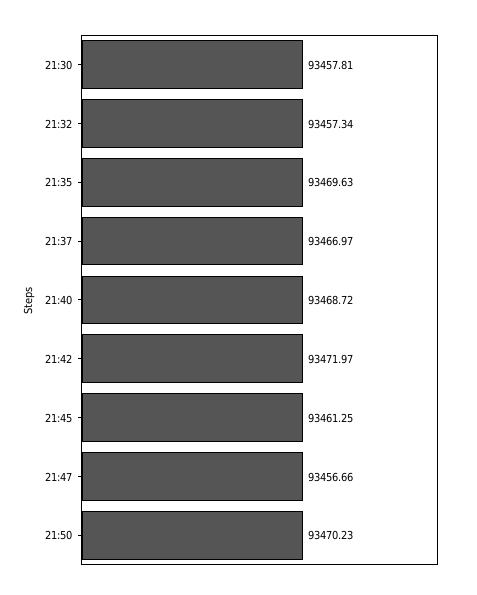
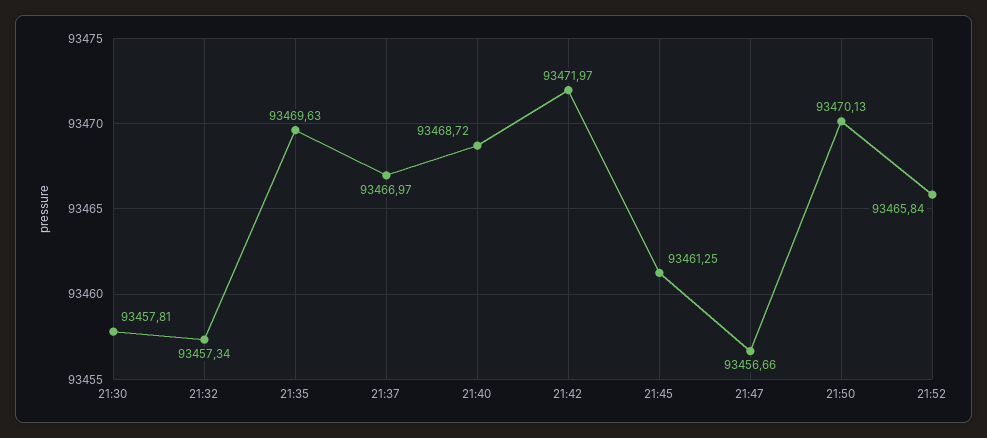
21:50: 93470.23 -> 93470.13
21:52: none -> 93465.84

